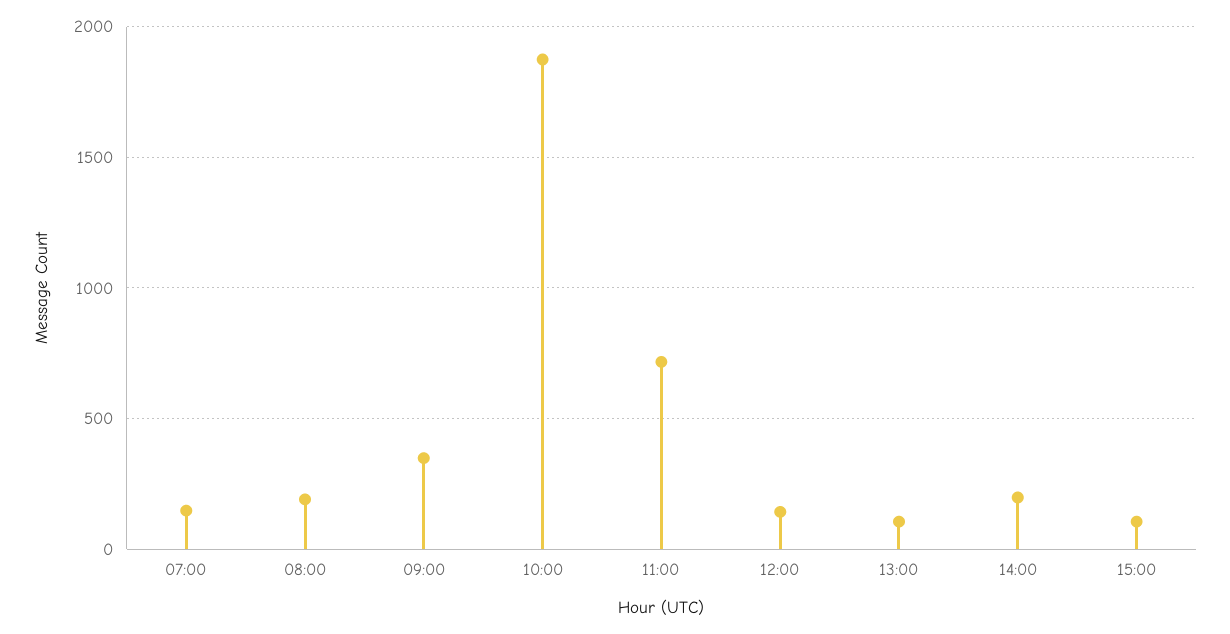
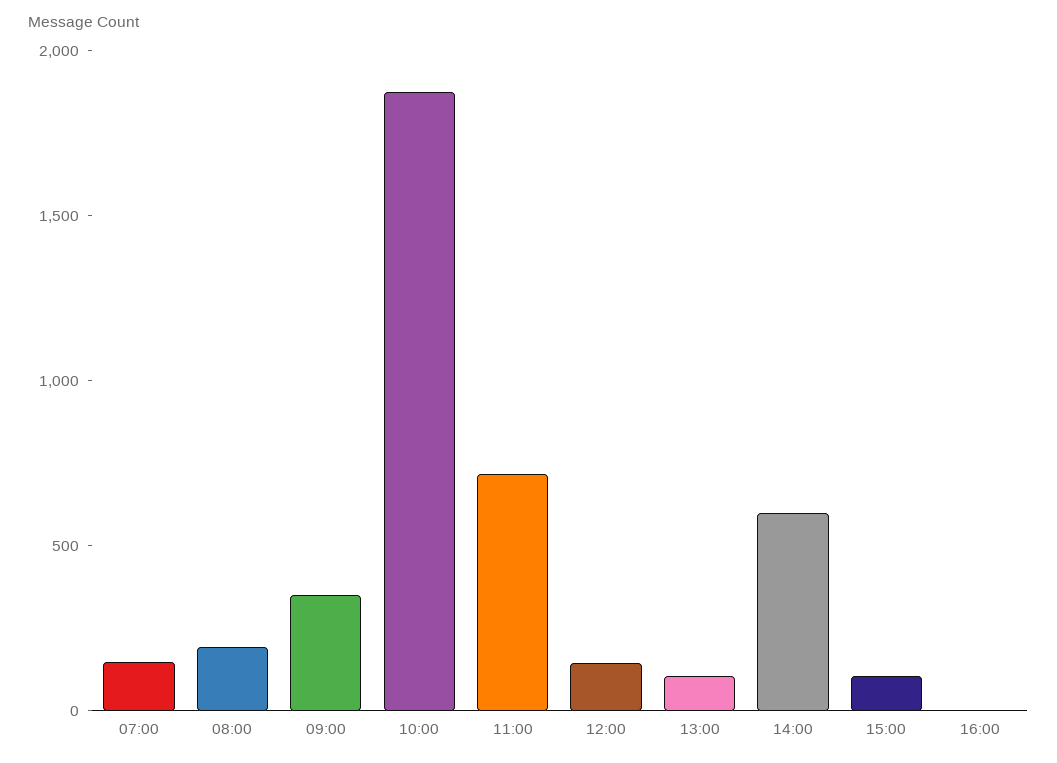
14:00: 200 -> 600
16:00: none -> 0

